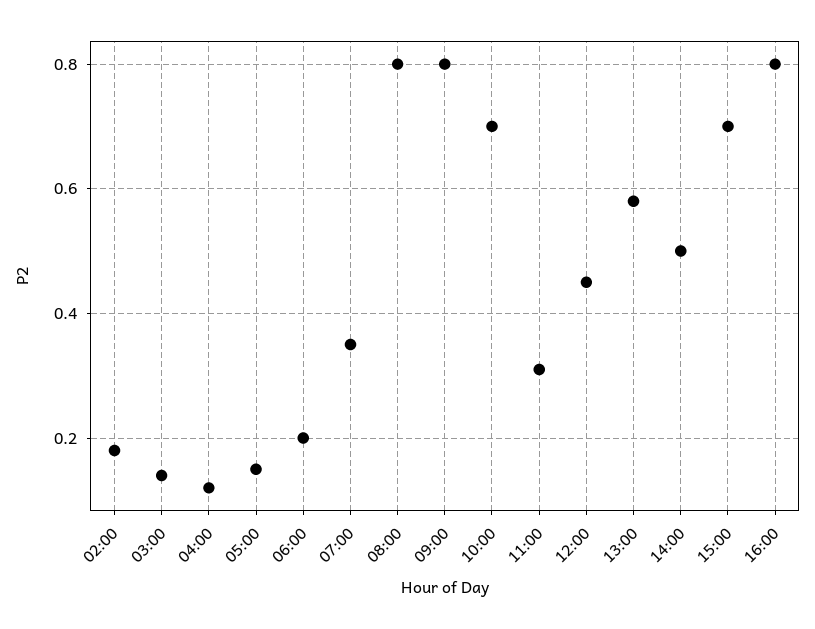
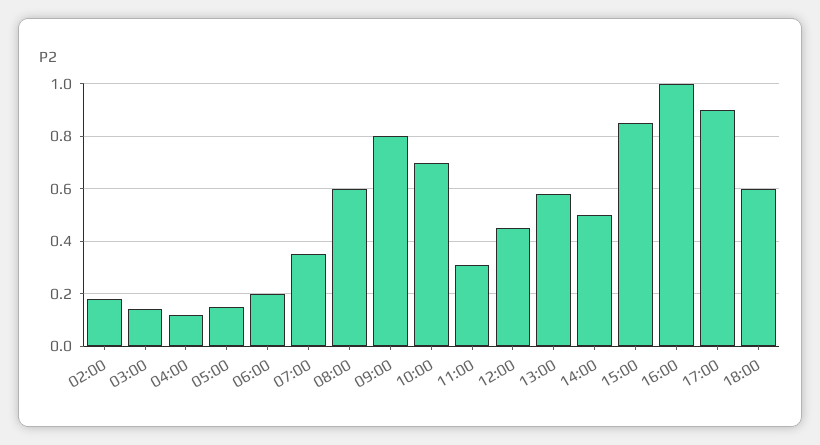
08:00: 0.8 -> 0.6
15:00: 0.7 -> 0.85
16:00: 0.8 -> 1
17:00: none -> 0.9
18:00: none -> 0.6

